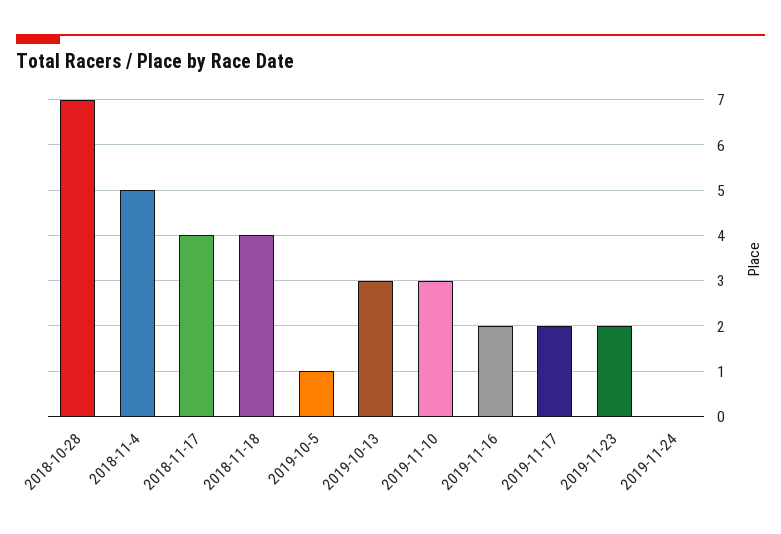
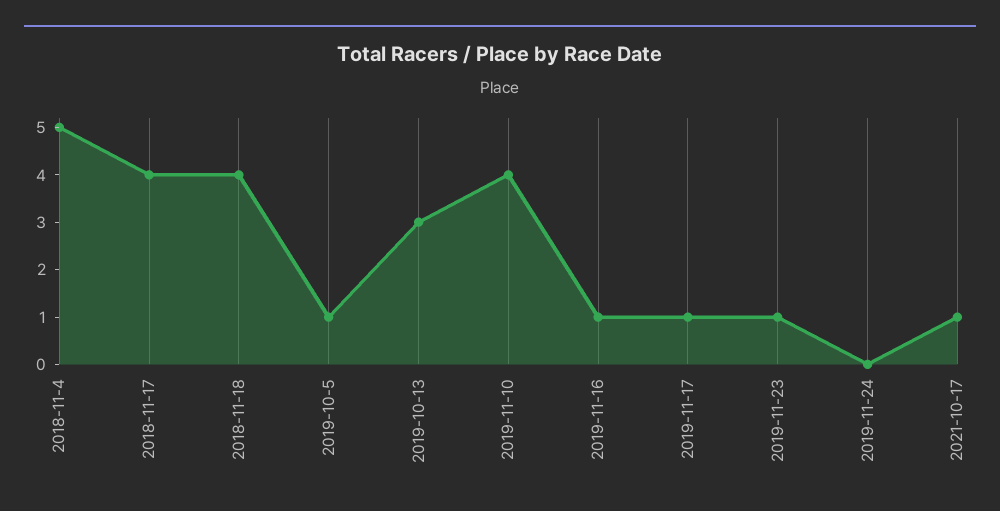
2018-10-28: 7 -> none
2019-11-10: 3 -> 4
2019-11-16: 2 -> 1
2019-11-17: 2 -> 1
2019-11-23: 2 -> 1
2021-10-17: none -> 1

